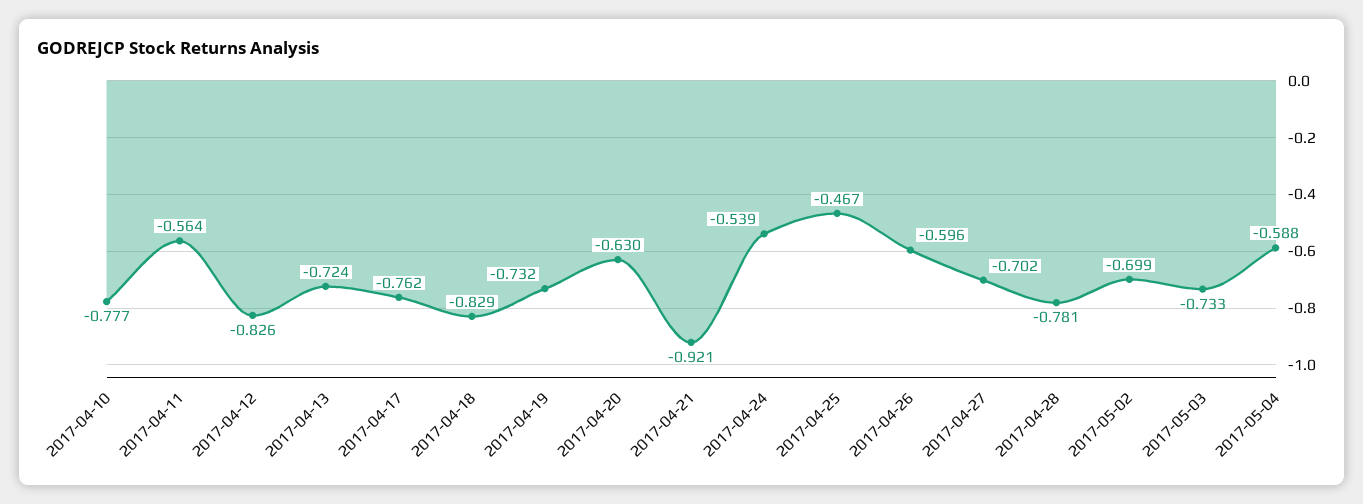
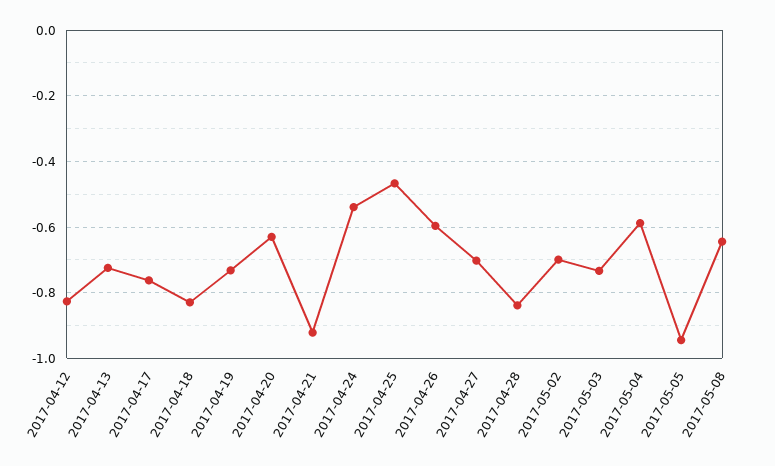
2017-04-10: -0.777 -> none
2017-04-11: -0.564 -> none
2017-04-28: -0.781 -> -0.84
2017-05-05: none -> -0.94
2017-05-08: none -> -0.64

